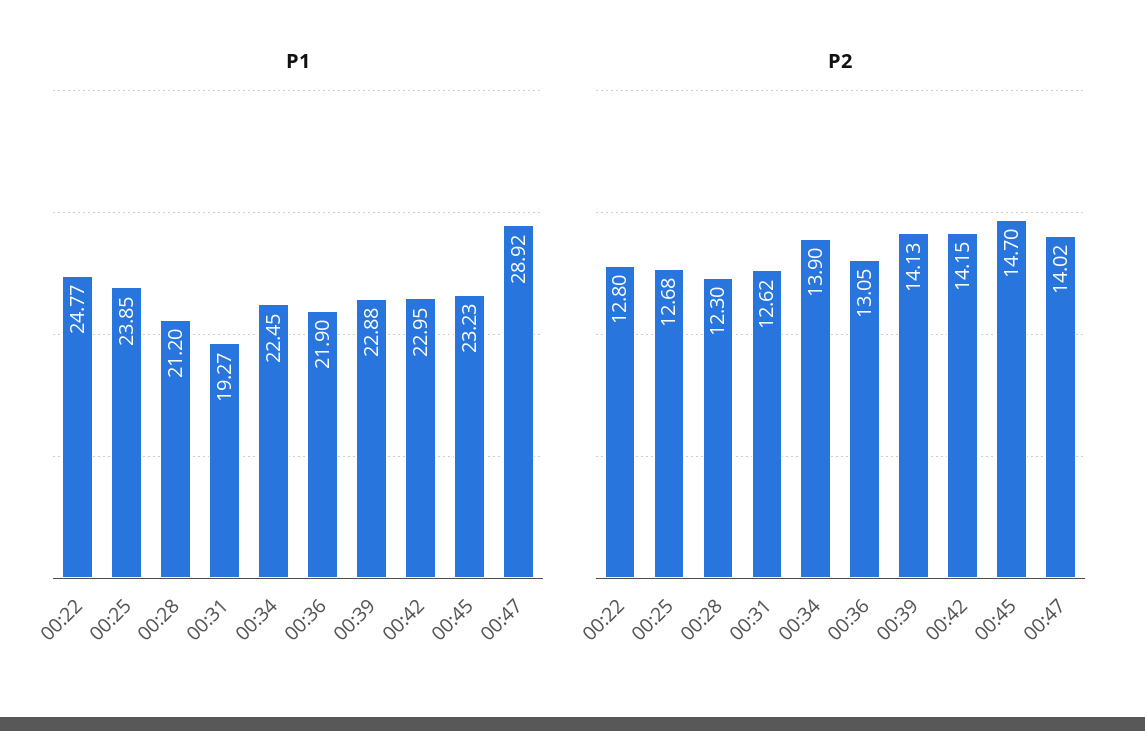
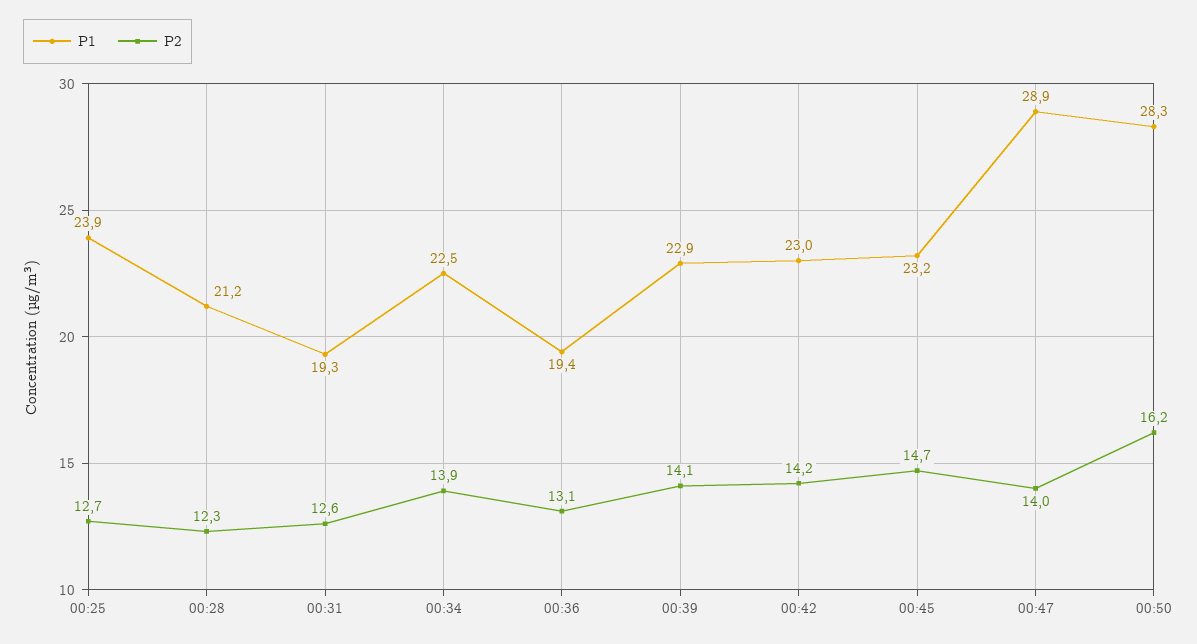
P1, 00:22: 24.77 -> none
P1, 00:36: 21.9 -> 19.4
P2, 00:22: 12.8 -> none
P1, 00:50: none -> 28.3
P2, 00:50: none -> 16.2

